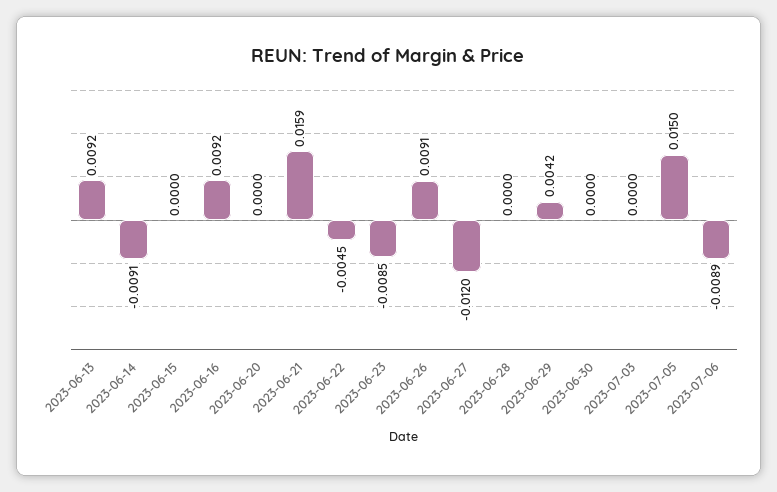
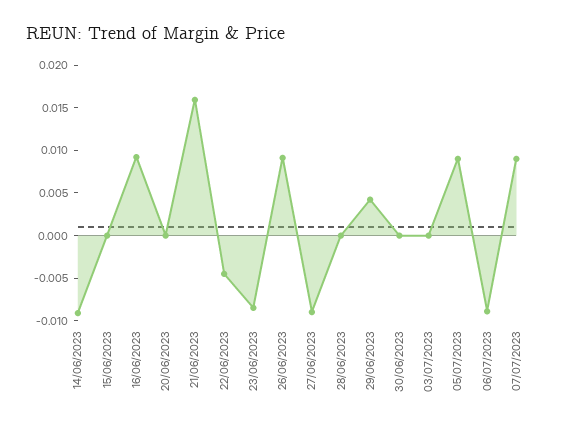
2023-06-13: 0.0092 -> none
2023-06-27: -0.012 -> -0.009
2023-07-05: 0.015 -> 0.009
07/07/2023: none -> 0.009

